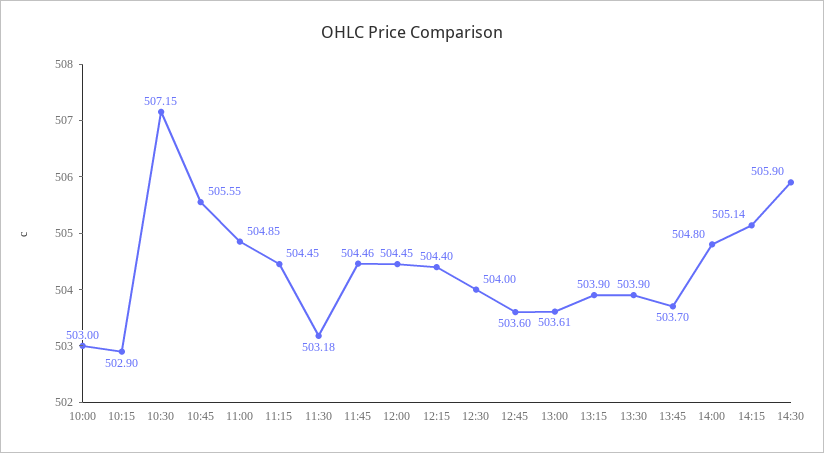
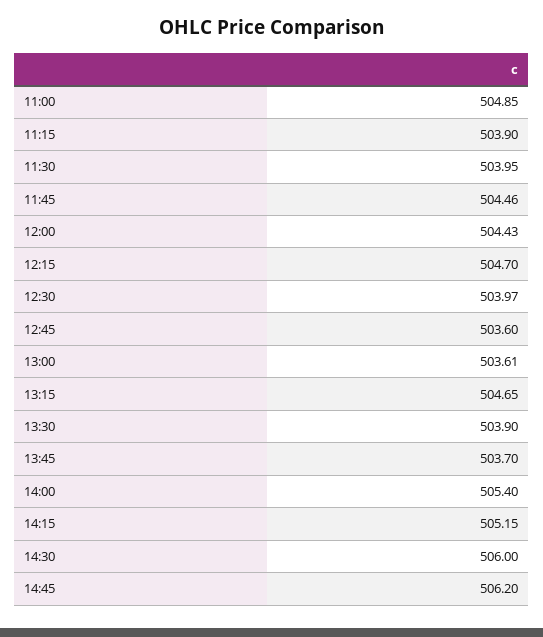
10:00: 503 -> none
10:15: 502.9 -> none
10:30: 507.15 -> none
10:45: 505.55 -> none
11:15: 504.45 -> 503.9
11:30: 503.18 -> 503.95
12:00: 504.45 -> 504.43
12:15: 504.4 -> 504.7
12:30: 504 -> 503.97
13:15: 503.9 -> 504.65
14:00: 504.8 -> 505.4
14:15: 505.14 -> 505.15
14:30: 505.9 -> 506
14:45: none -> 506.2

